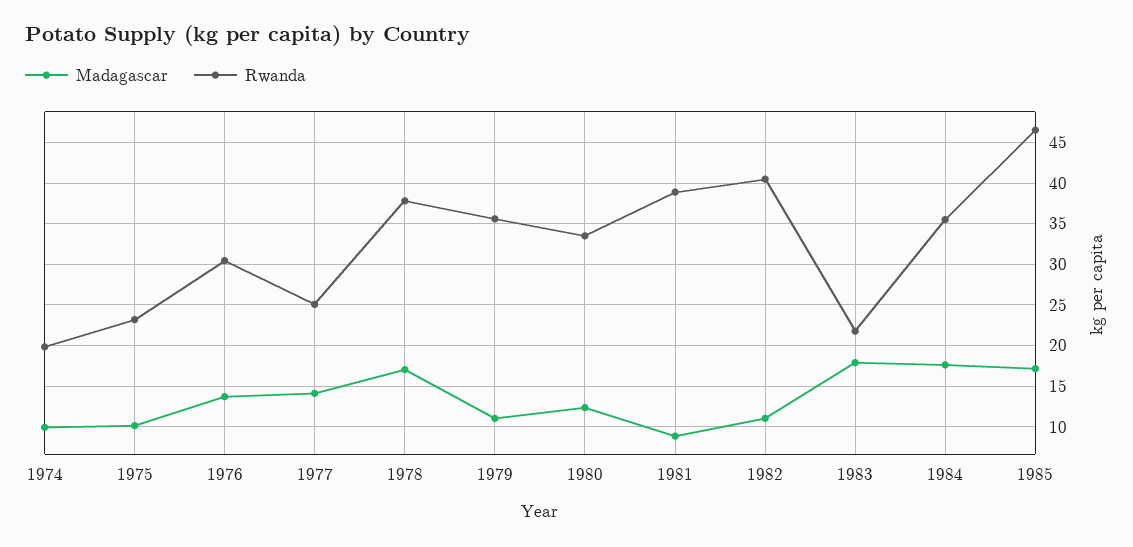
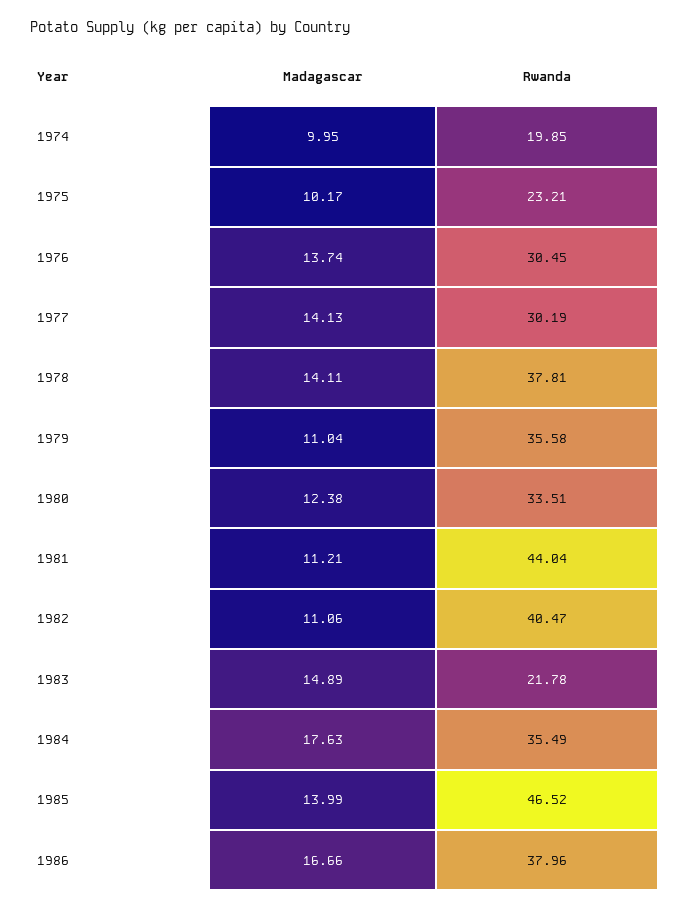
Rwanda, 1977: 25 -> 30.19
Madagascar, 1978: 17 -> 14.11
Madagascar, 1981: 9 -> 11.21
Rwanda, 1981: 39 -> 44.04
Madagascar, 1983: 18 -> 14.89
Madagascar, 1985: 17 -> 13.99
Madagascar, 1986: none -> 16.66
Rwanda, 1986: none -> 37.96

